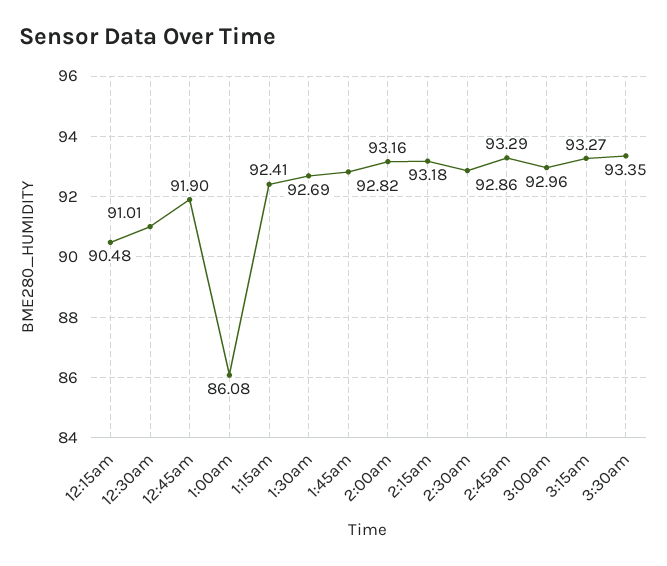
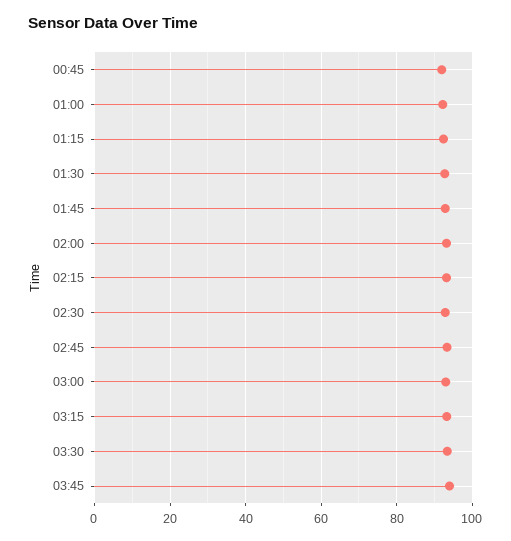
12:15am: 90.48 -> none
12:30am: 91.01 -> none
1:00am: 86.08 -> 92
03:45: none -> 94

